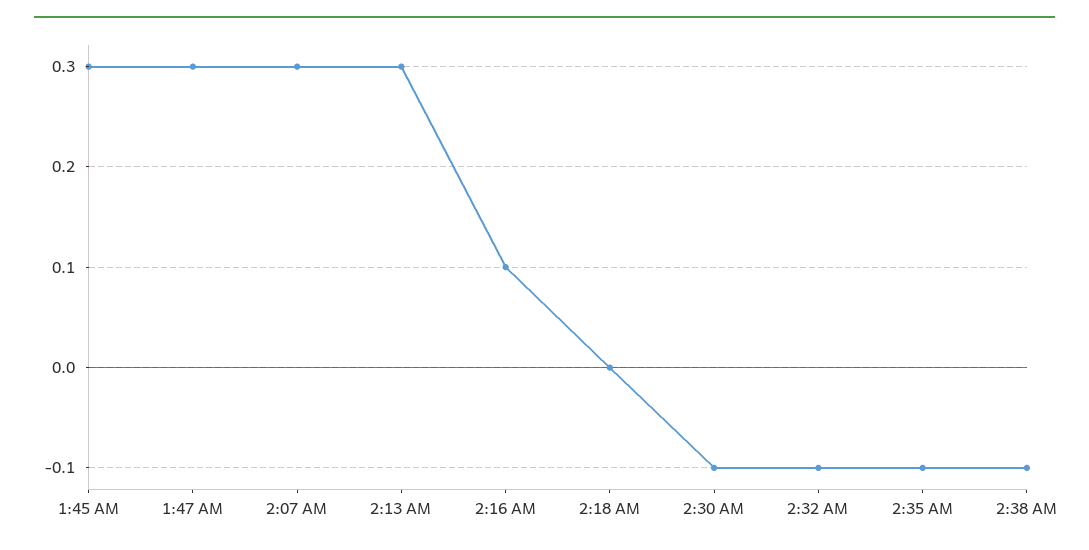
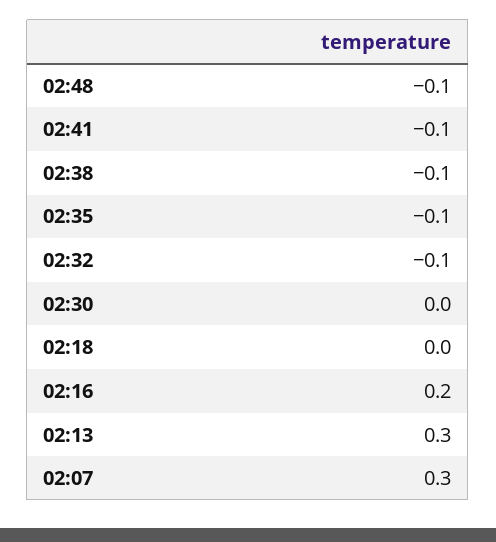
1:45 AM: 0.3 -> none
1:47 AM: 0.3 -> none
2:16 AM: 0.1 -> 0.2
2:30 AM: -0.1 -> 0
02:48: none -> -0.1
02:41: none -> -0.1

